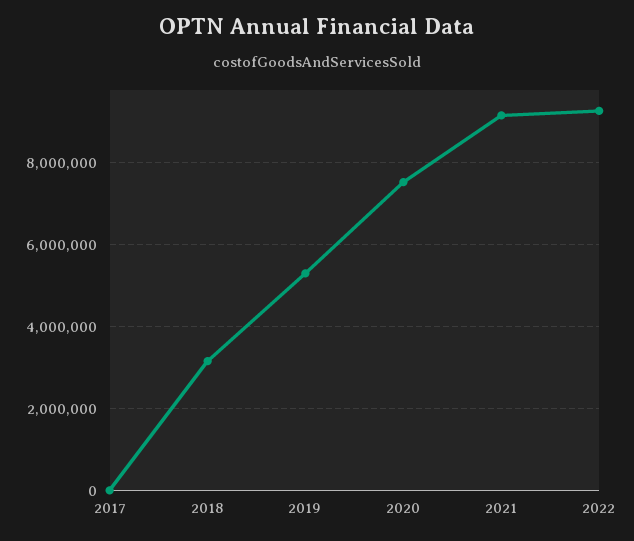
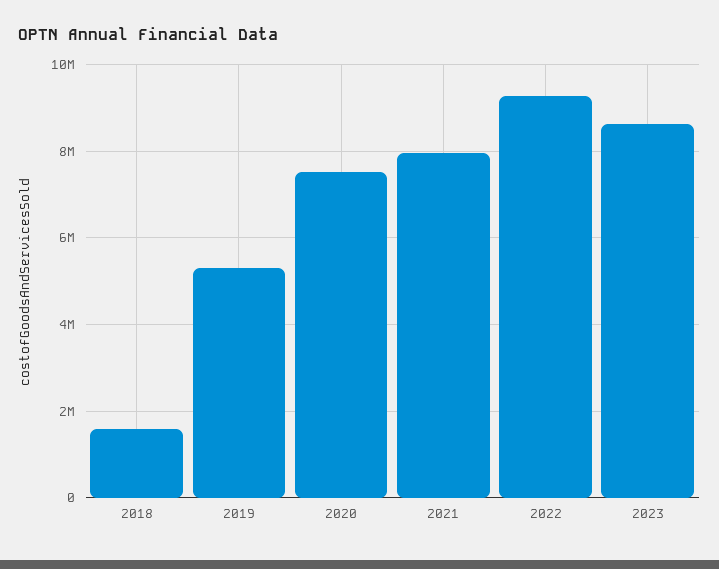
2017: 0 -> none
2018: 3200000 -> 1600000
2021: 9200000 -> 8000000
2023: none -> 8600000

